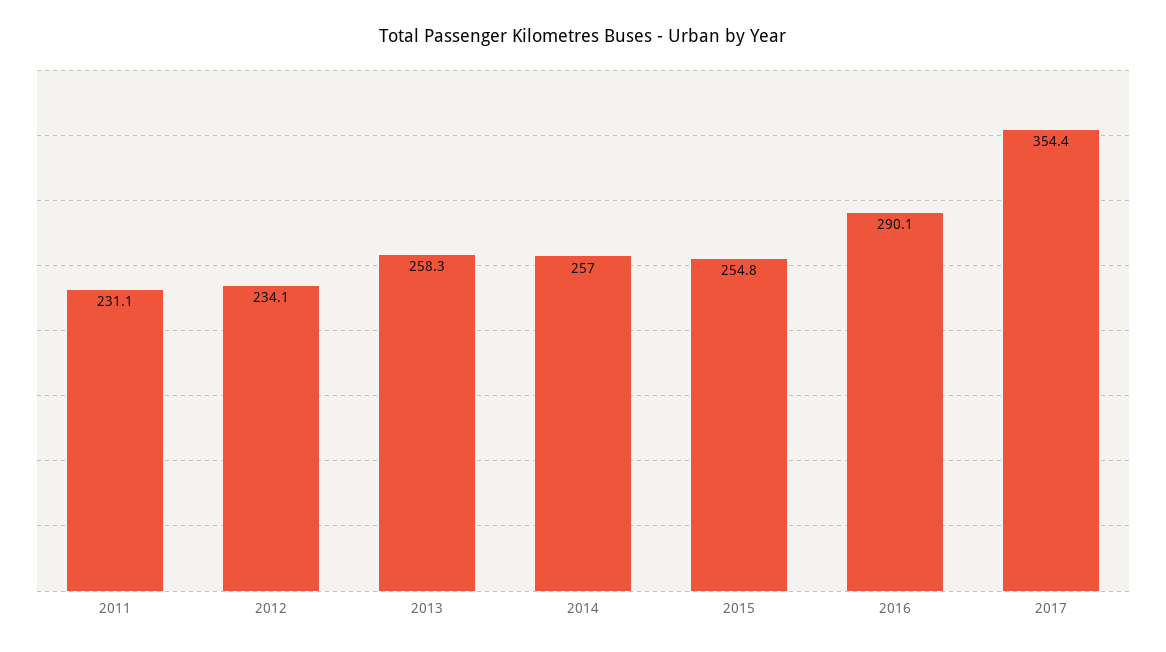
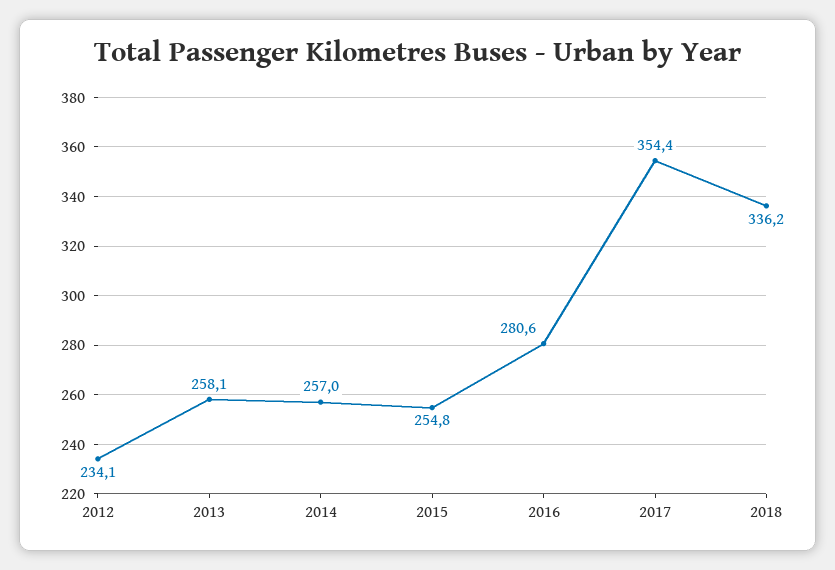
2011: 231.1 -> none
2013: 258.3 -> 258.1
2016: 290.1 -> 280.6
2018: none -> 336.2

